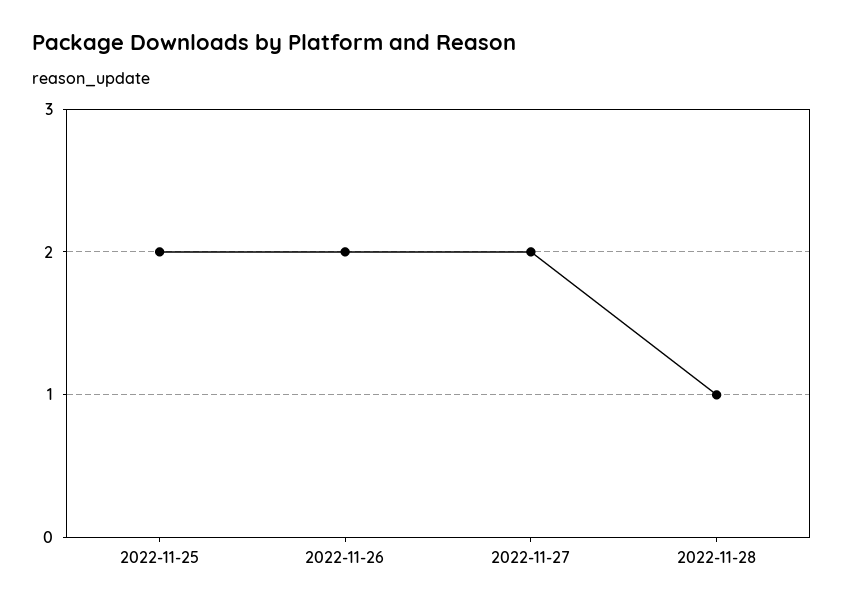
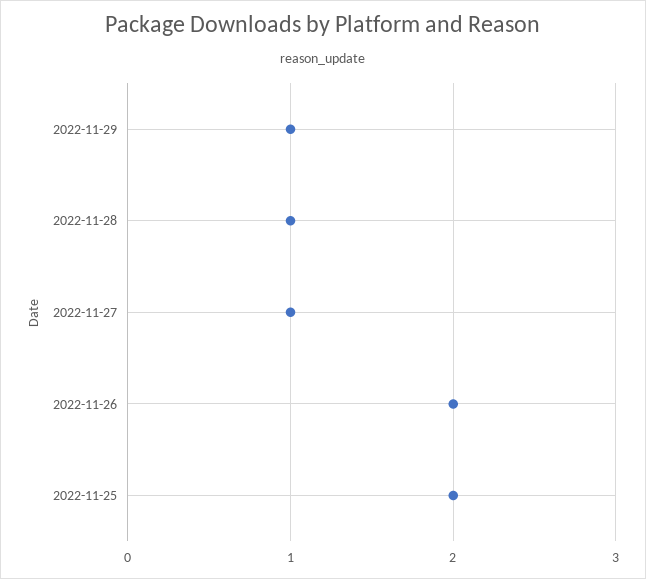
2022-11-27: 2 -> 1
2022-11-29: none -> 1

